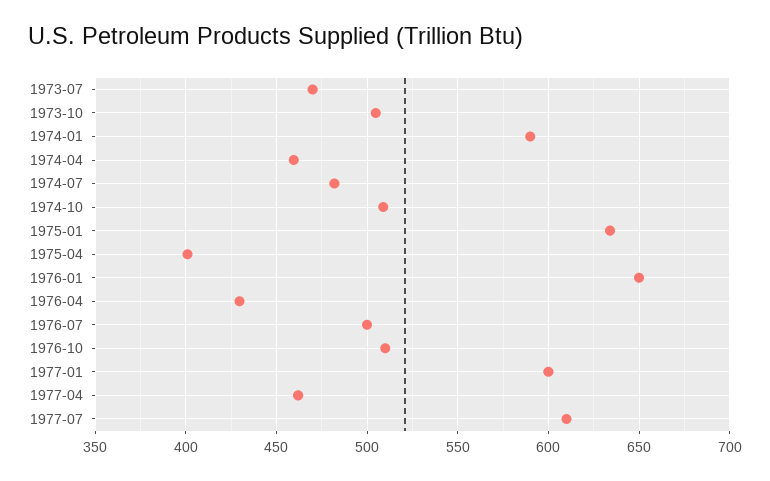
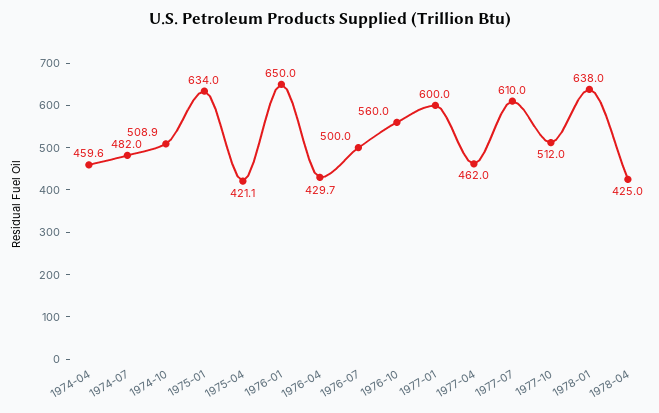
1973-07: 470 -> none
1973-10: 505 -> none
1974-01: 590 -> none
1975-04: 400 -> 421.1
1976-10: 510 -> 560
1977-10: none -> 512
1978-01: none -> 638
1978-04: none -> 425

